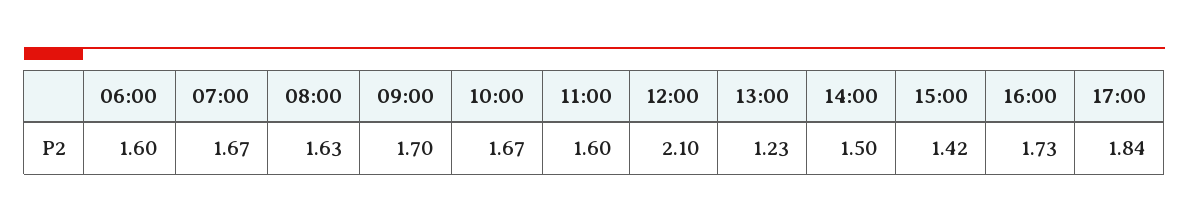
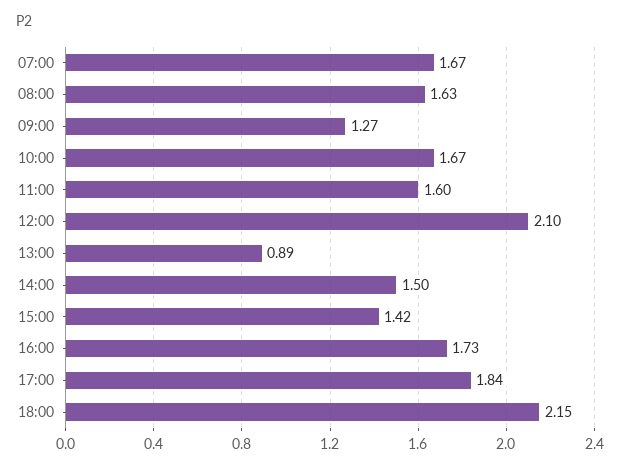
06:00: 1.6 -> none
09:00: 1.7 -> 1.27
13:00: 1.23 -> 0.89
18:00: none -> 2.15

